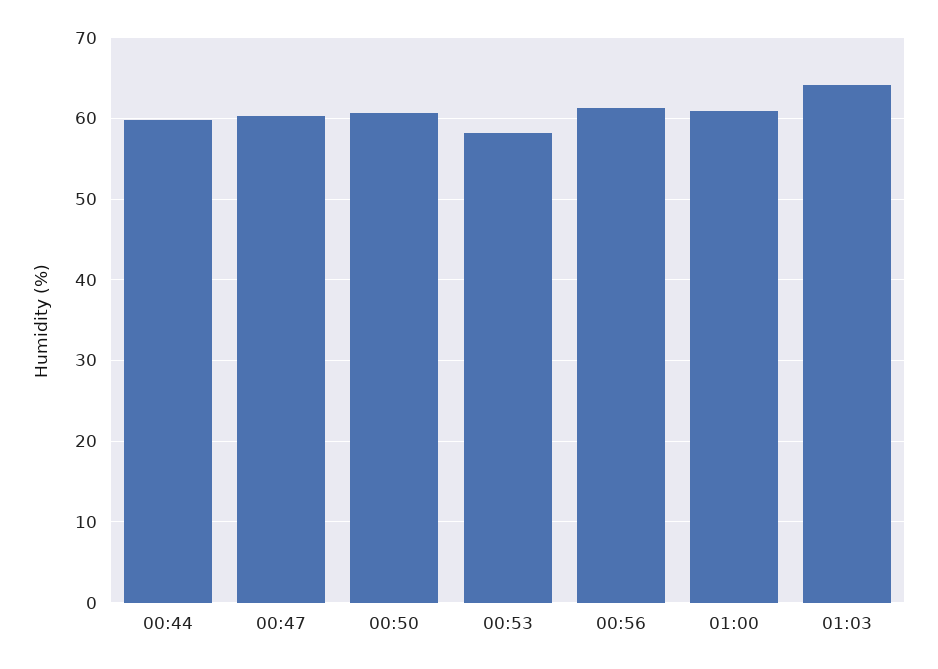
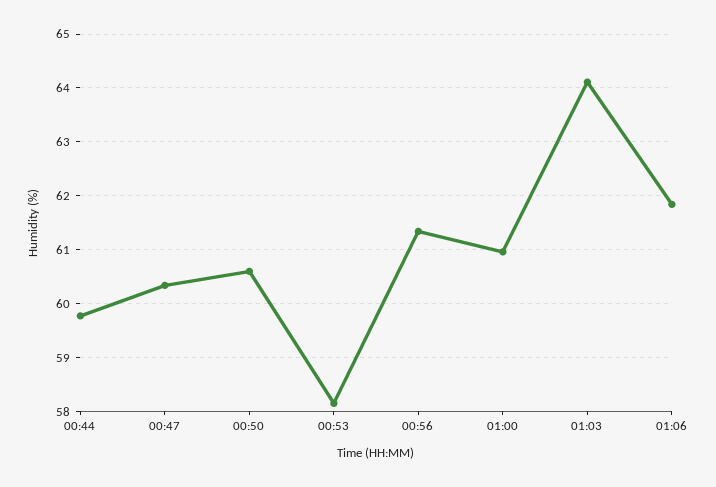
01:06: none -> 61.8

